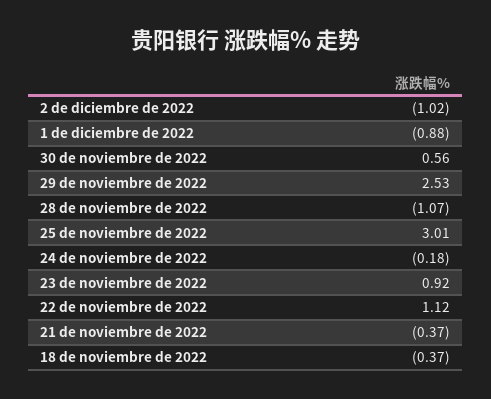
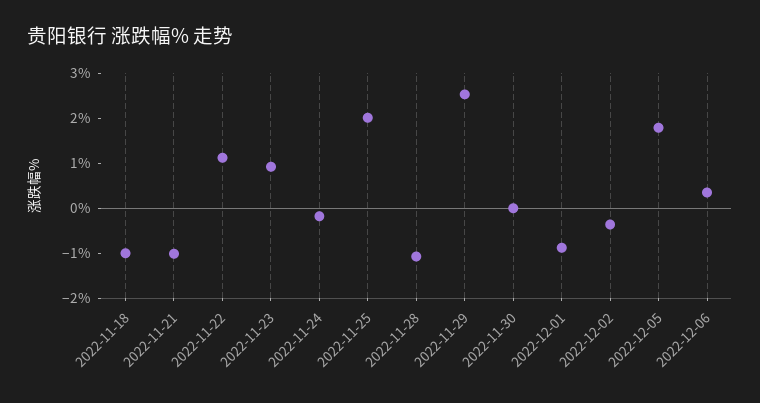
2 de diciembre de 2022: -1.02 -> -0.4
30 de noviembre de 2022: 0.56 -> 0
25 de noviembre de 2022: 3.01 -> 2
21 de noviembre de 2022: -0.37 -> -1
18 de noviembre de 2022: -0.37 -> -1
2022-12-05: none -> 1.8
2022-12-06: none -> 0.4

